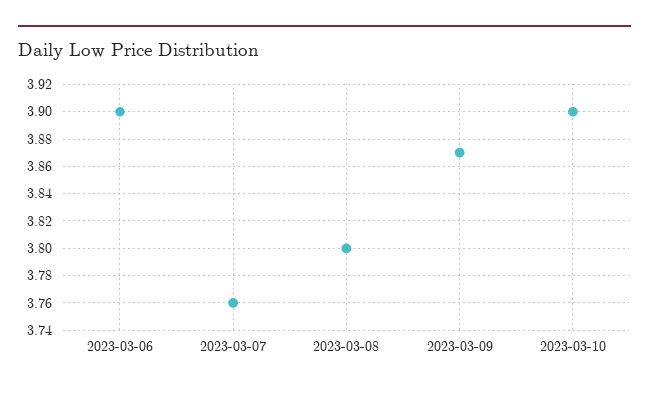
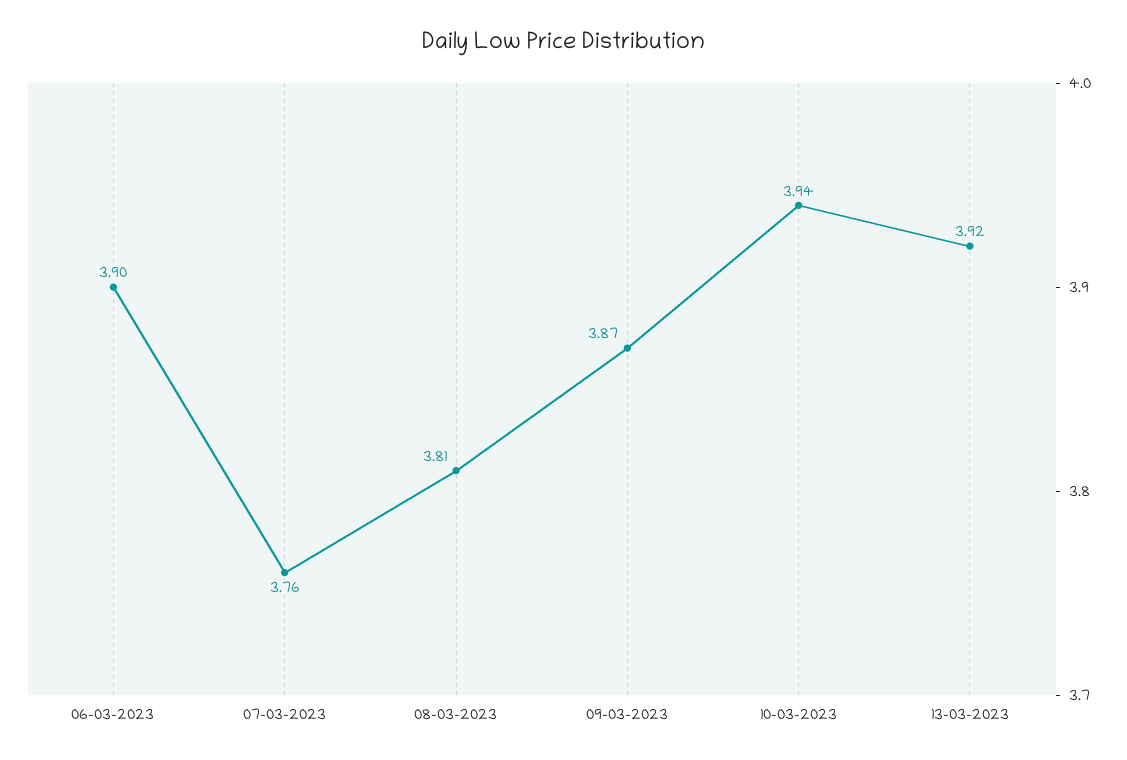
2023-03-08: 3.8 -> 3.81
2023-03-10: 3.9 -> 3.94
13-03-2023: none -> 3.92

